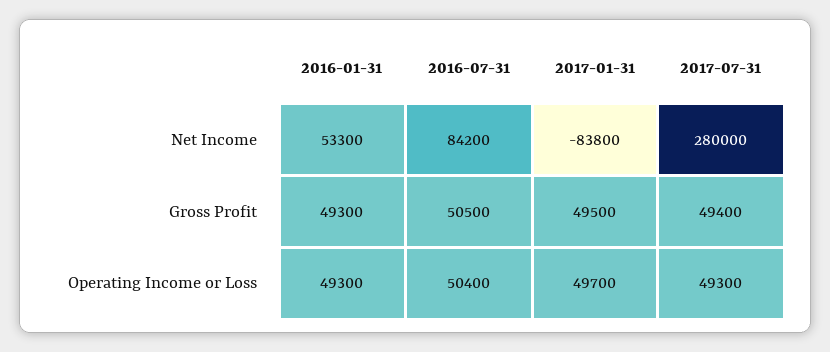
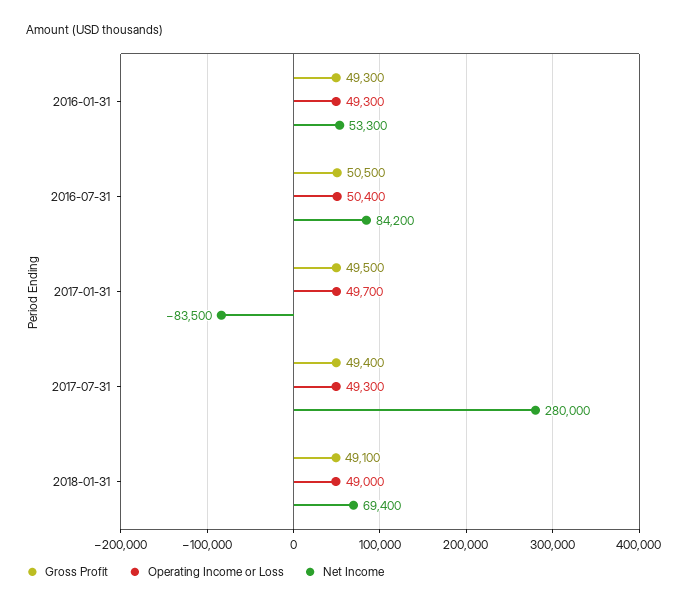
Net Income, 2017-01-31: -83800 -> -83500
Gross Profit, 2018-01-31: none -> 49100
Operating Income or Loss, 2018-01-31: none -> 49000
Net Income, 2018-01-31: none -> 69400

